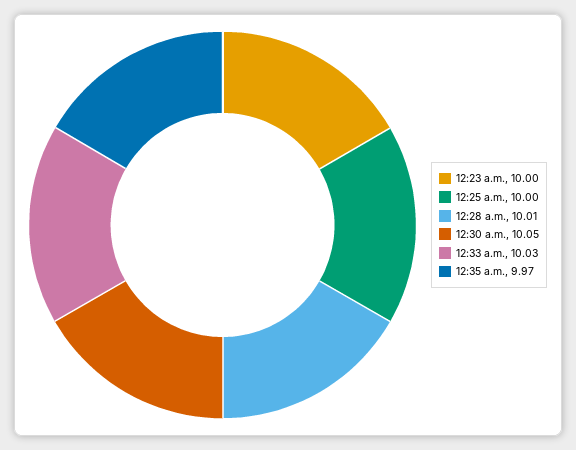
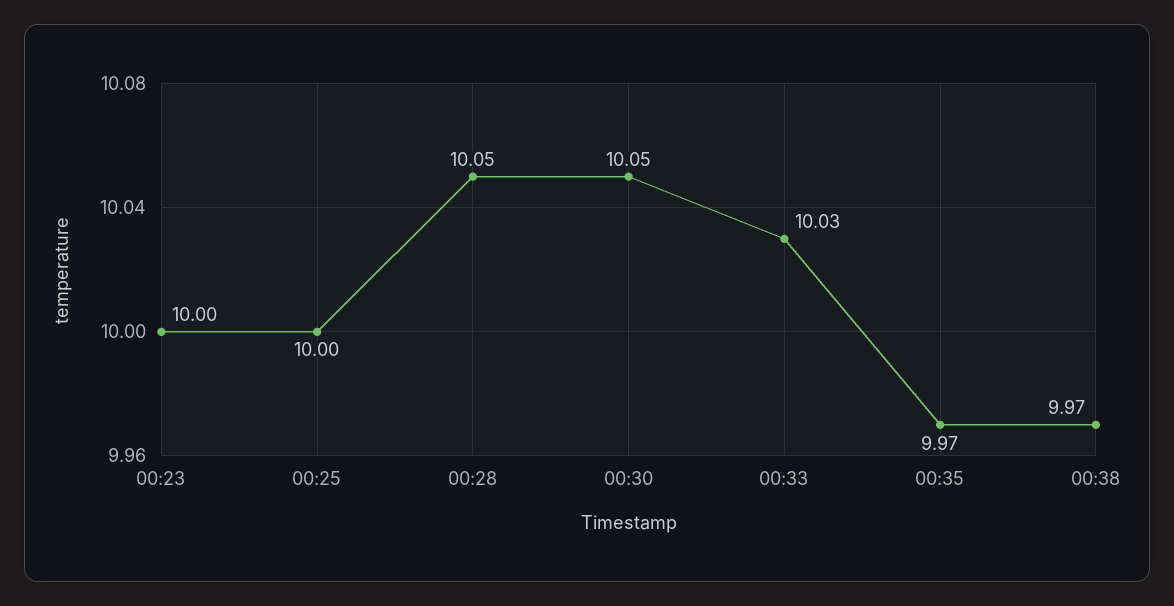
12:28 a.m.: 10.01 -> 10.05
00:38: none -> 9.97

